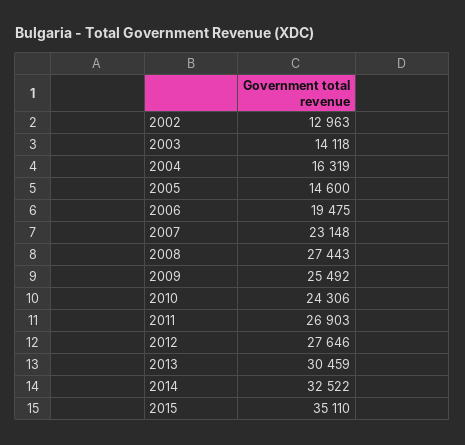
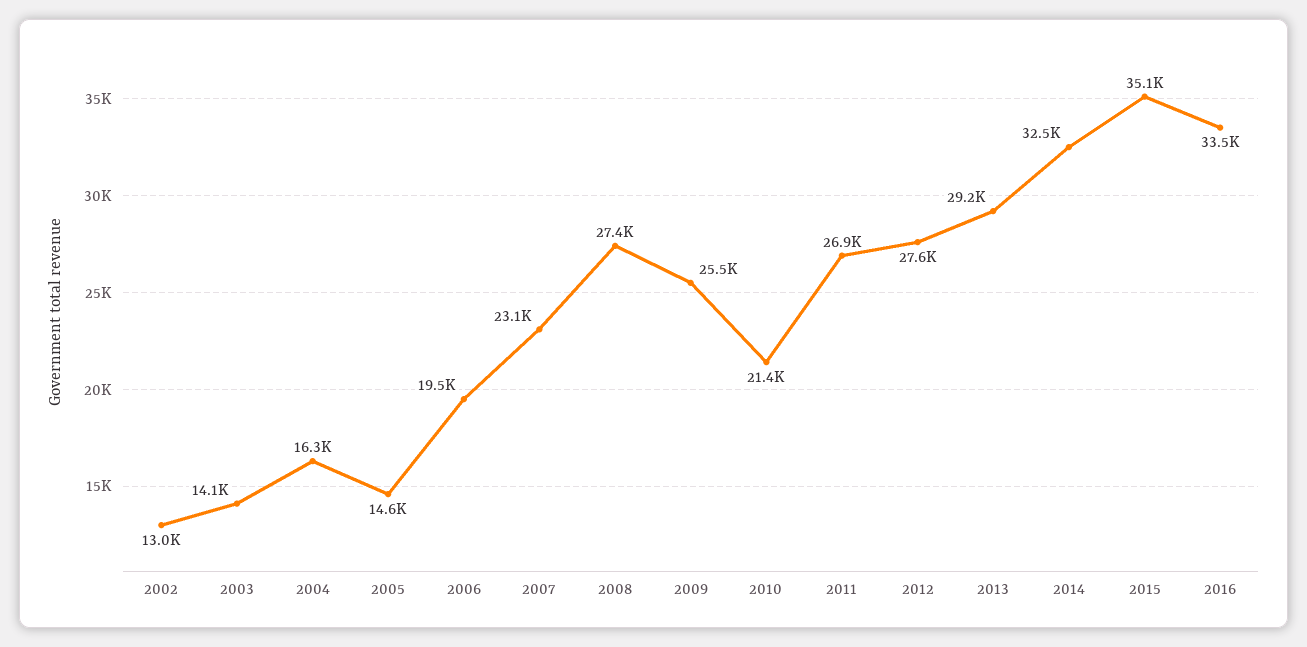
2010: 24306 -> 21400
2013: 30459 -> 29200
2016: none -> 33500

